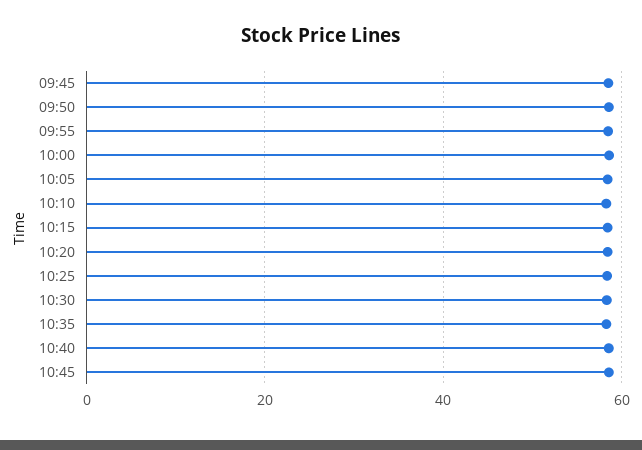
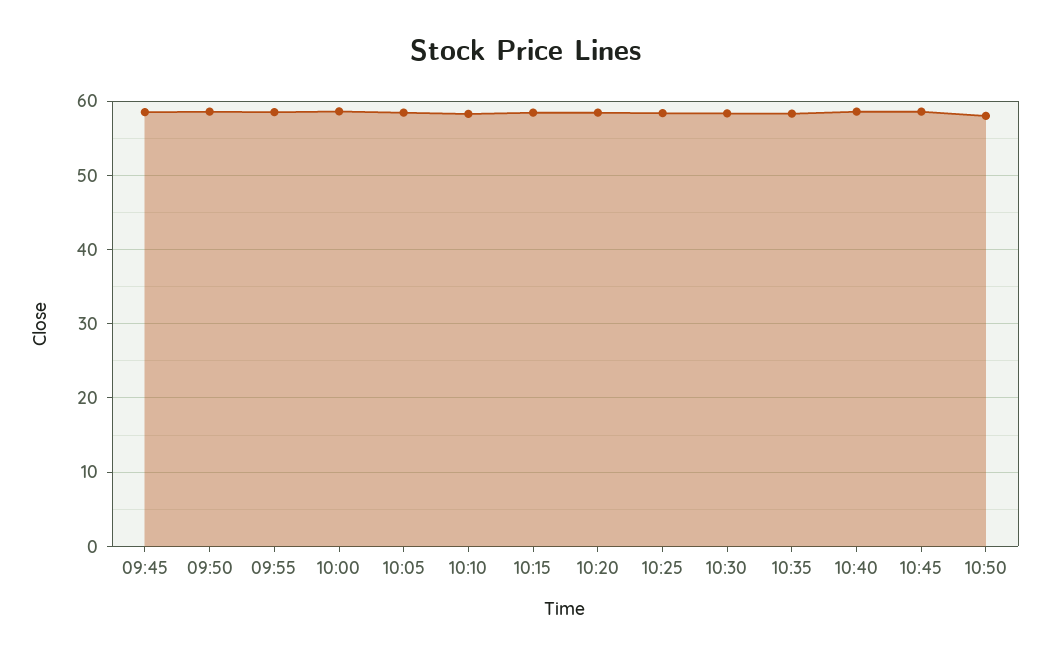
10:50: none -> 58

